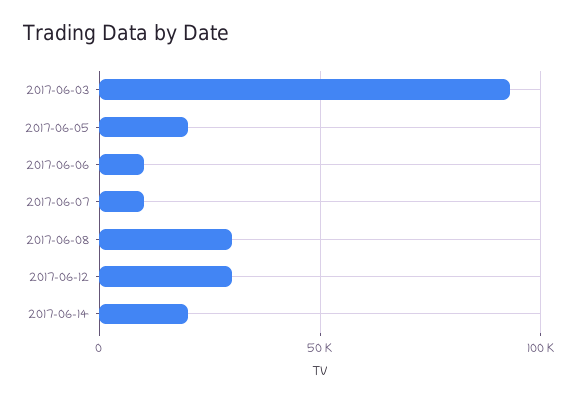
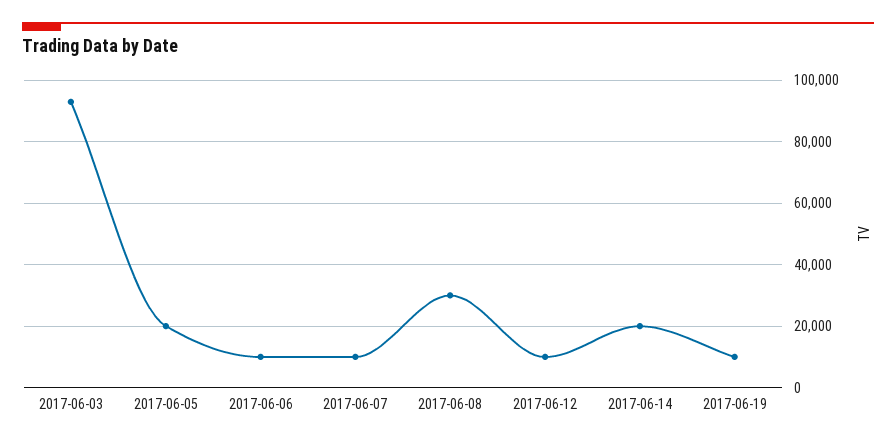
2017-06-12: 30000 -> 10000
2017-06-19: none -> 10000

